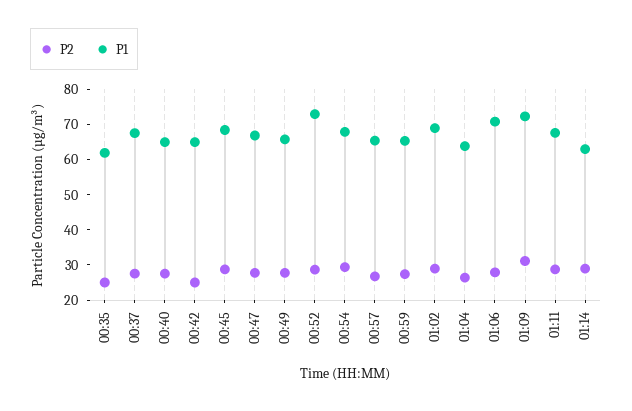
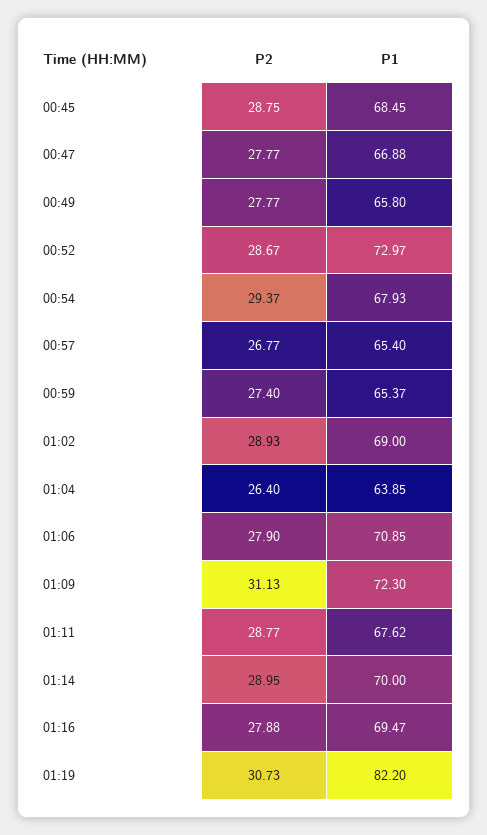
P2, 00:35: 25 -> none
P1, 00:35: 62.5 -> none
P2, 00:37: 27.5 -> none
P1, 00:37: 67.5 -> none
P2, 00:40: 27.5 -> none
P1, 00:40: 65 -> none
P2, 00:42: 25 -> none
P1, 00:42: 65 -> none
P1, 01:14: 62.5 -> 70
P2, 01:16: none -> 27.88
P1, 01:16: none -> 69.47
P2, 01:19: none -> 30.73
P1, 01:19: none -> 82.2

